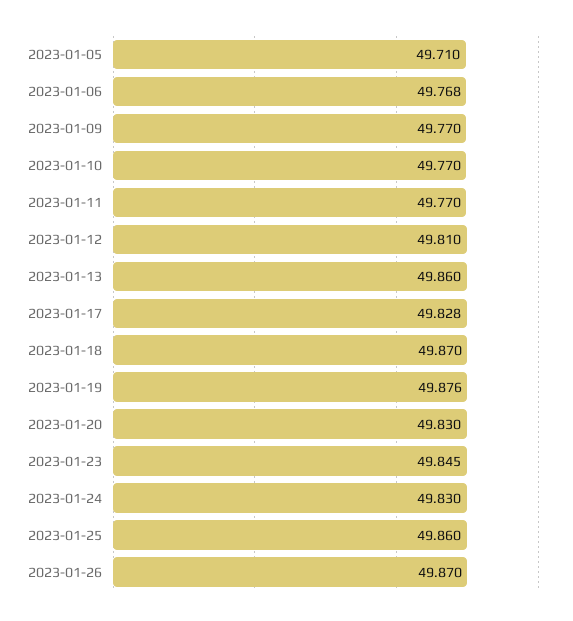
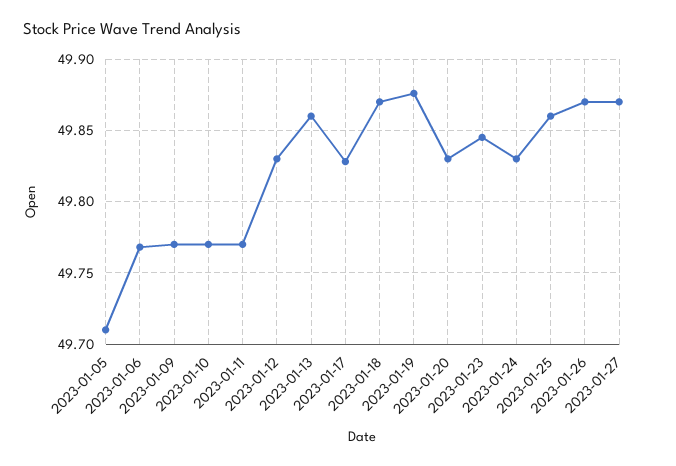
2023-01-12: 49.81 -> 49.83
2023-01-27: none -> 49.87

